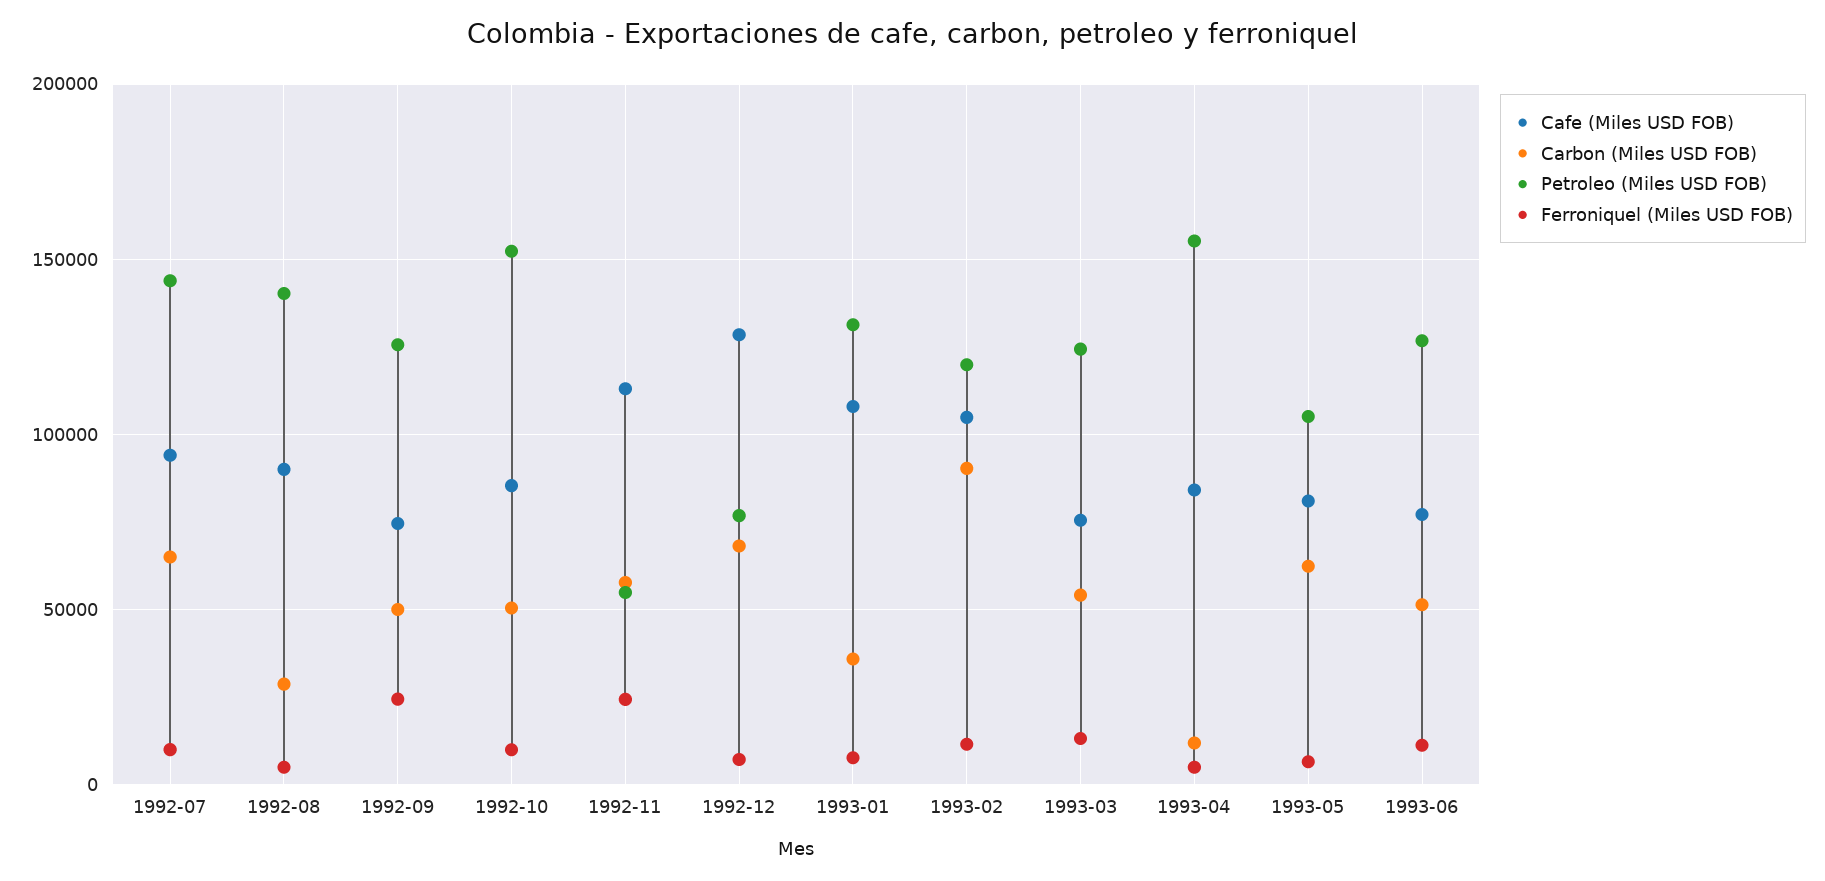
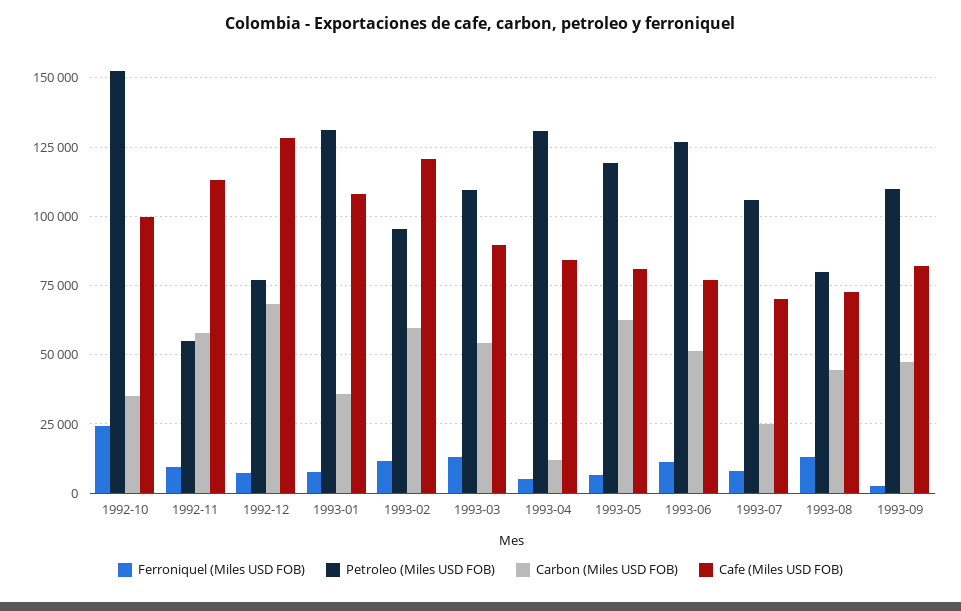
Cafe (Miles USD FOB), 1992-07: 95000 -> none
Carbon (Miles USD FOB), 1992-07: 65000 -> none
Petroleo (Miles USD FOB), 1992-07: 145000 -> none
Ferroniquel (Miles USD FOB), 1992-07: 10000 -> none
Cafe (Miles USD FOB), 1992-08: 90000 -> none
Carbon (Miles USD FOB), 1992-08: 30000 -> none
Petroleo (Miles USD FOB), 1992-08: 140000 -> none
Ferroniquel (Miles USD FOB), 1992-08: 5000 -> none
Cafe (Miles USD FOB), 1992-09: 75000 -> none
Carbon (Miles USD FOB), 1992-09: 50000 -> none
Petroleo (Miles USD FOB), 1992-09: 125000 -> none
Ferroniquel (Miles USD FOB), 1992-09: 25000 -> none
Cafe (Miles USD FOB), 1992-10: 85000 -> 100000
Carbon (Miles USD FOB), 1992-10: 50000 -> 35000
Ferroniquel (Miles USD FOB), 1992-10: 10000 -> 25000
Ferroniquel (Miles USD FOB), 1992-11: 25000 -> 10000
Cafe (Miles USD FOB), 1993-02: 105000 -> 120000
Carbon (Miles USD FOB), 1993-02: 90000 -> 60000
Petroleo (Miles USD FOB), 1993-02: 120000 -> 95000
Cafe (Miles USD FOB), 1993-03: 75000 -> 90000
Petroleo (Miles USD FOB), 1993-03: 125000 -> 110000
Petroleo (Miles USD FOB), 1993-04: 155000 -> 130000
Petroleo (Miles USD FOB), 1993-05: 105000 -> 120000
Ferroniquel (Miles USD FOB), 1993-07: none -> 7500
Petroleo (Miles USD FOB), 1993-07: none -> 105000
Carbon (Miles USD FOB), 1993-07: none -> 25000
Cafe (Miles USD FOB), 1993-07: none -> 70000
Ferroniquel (Miles USD FOB), 1993-08: none -> 12500
Petroleo (Miles USD FOB), 1993-08: none -> 80000
Carbon (Miles USD FOB), 1993-08: none -> 45000
Cafe (Miles USD FOB), 1993-08: none -> 72500
Ferroniquel (Miles USD FOB), 1993-09: none -> 2500
Petroleo (Miles USD FOB), 1993-09: none -> 110000
Carbon (Miles USD FOB), 1993-09: none -> 47500
Cafe (Miles USD FOB), 1993-09: none -> 82500

